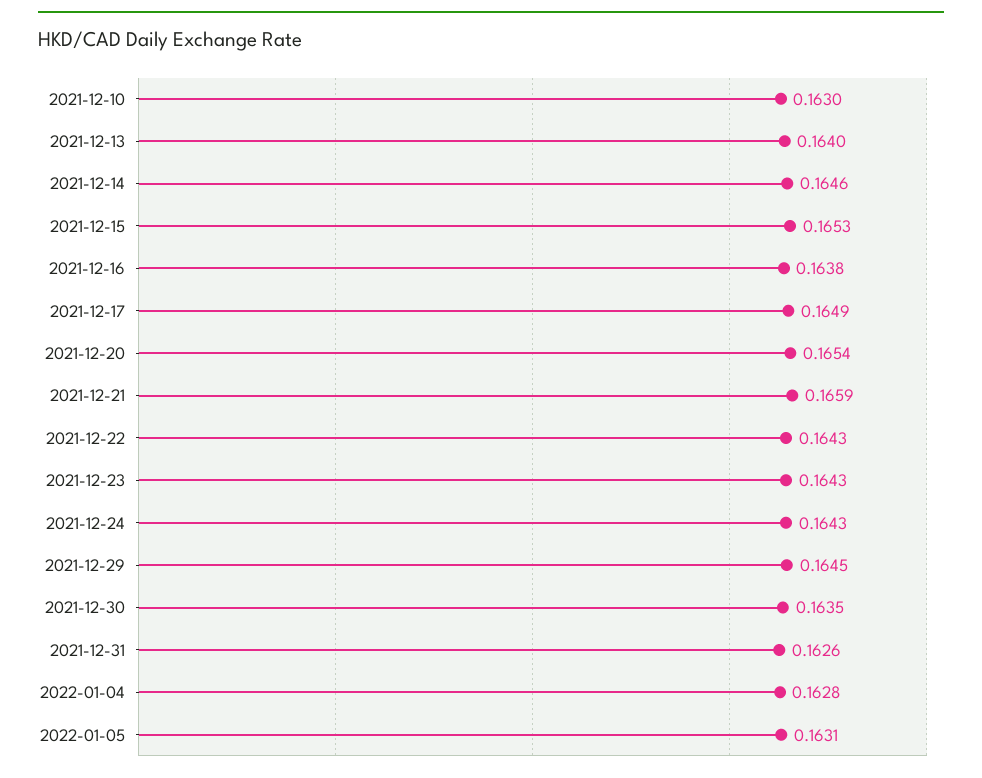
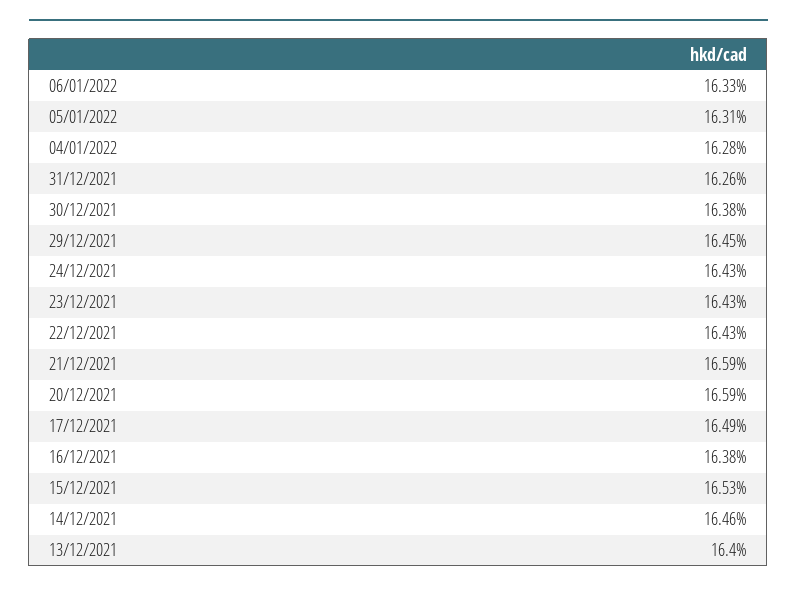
2021-12-10: 0.163 -> none
2021-12-20: 0.1654 -> 0.1659
2021-12-30: 0.1635 -> 0.1638
06/01/2022: none -> 0.1633

